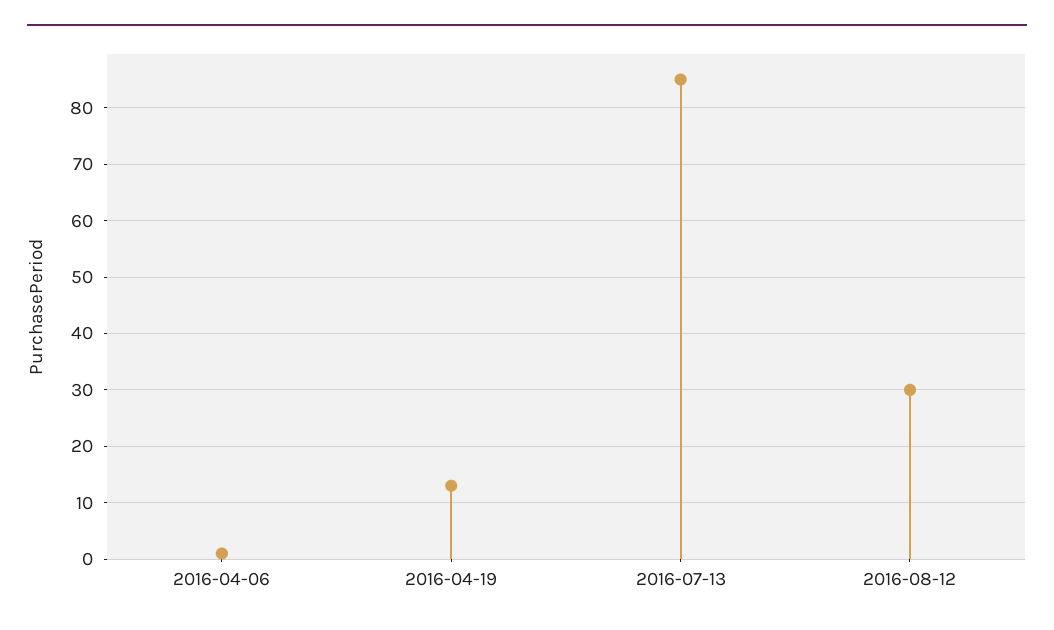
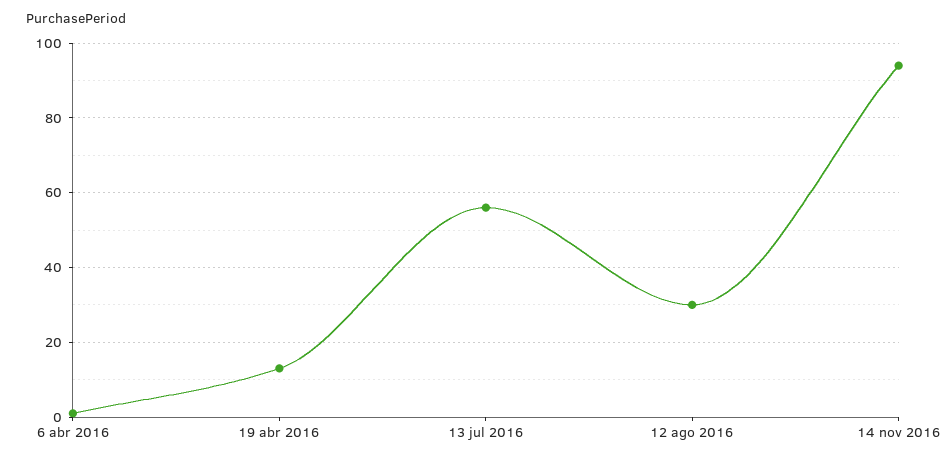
2016-07-13: 85 -> 55
14 nov 2016: none -> 95

